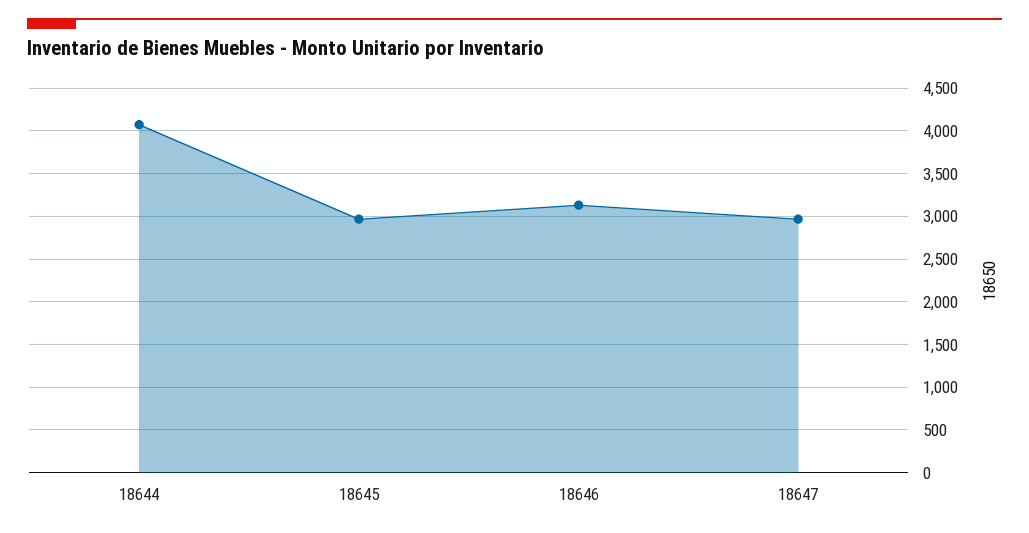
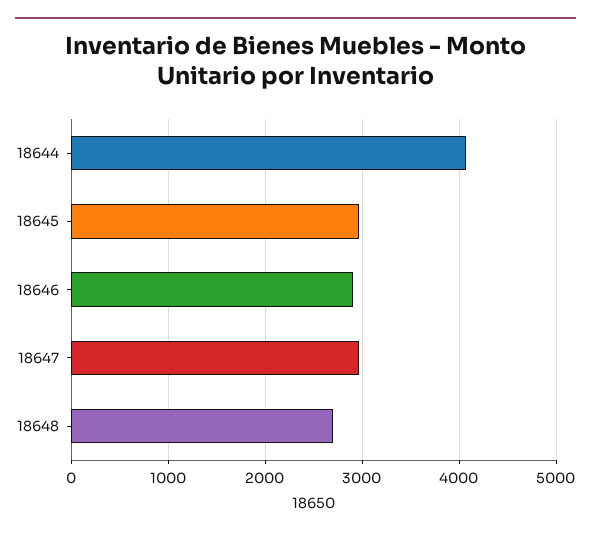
18646: 3100 -> 2900
18648: none -> 2700

